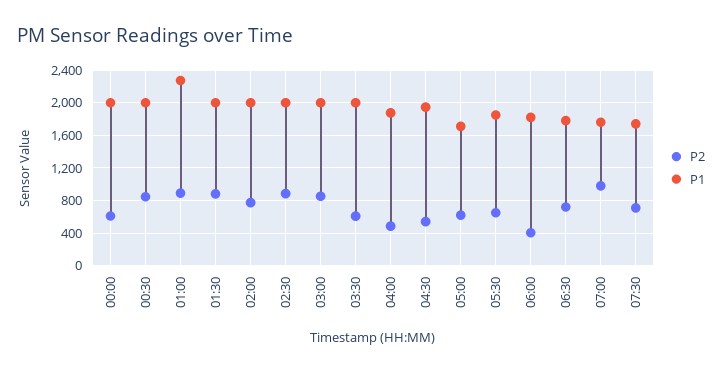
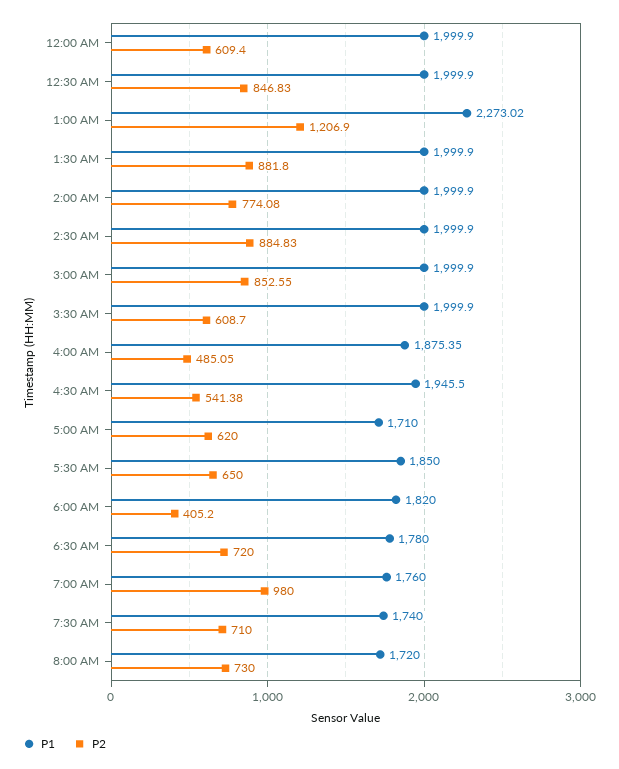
P2, 01:00: 900 -> 1206.9
P1, 8:00 AM: none -> 1720
P2, 8:00 AM: none -> 730

